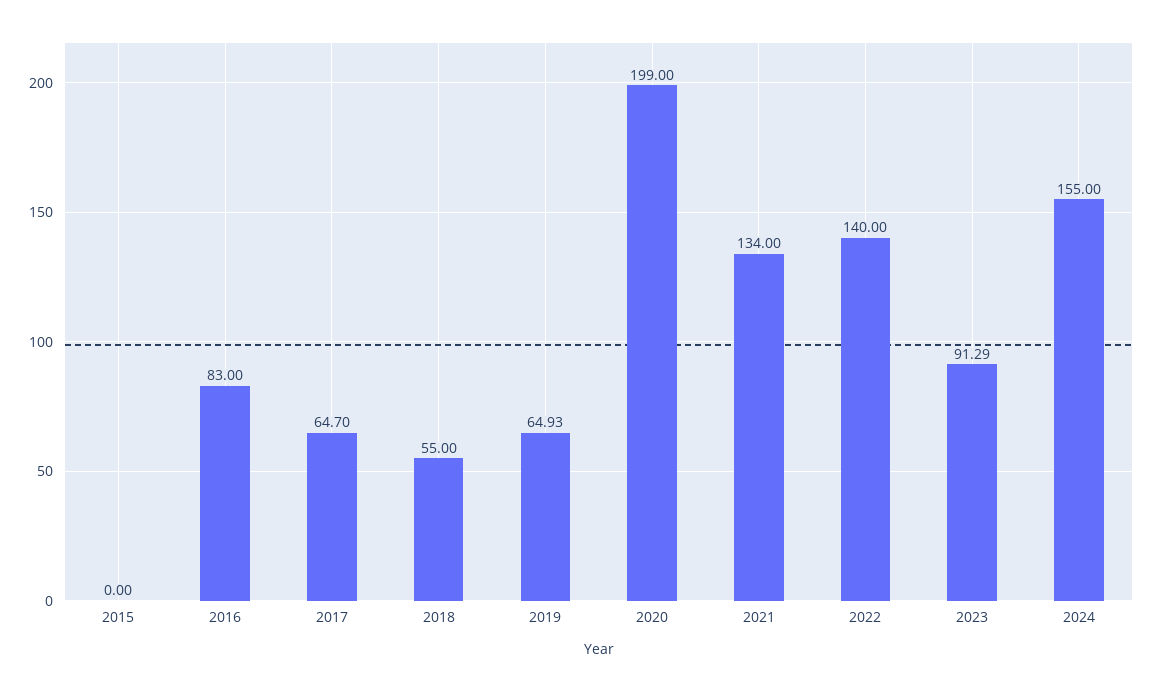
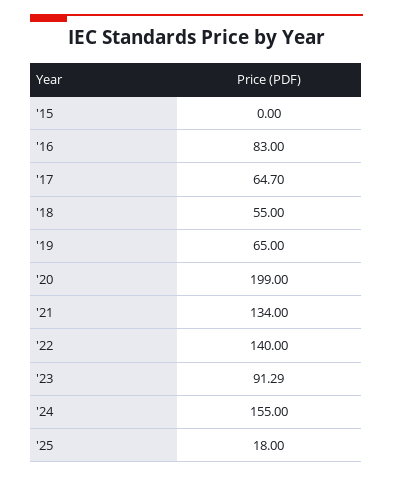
2019: 64.93 -> 65
'25: none -> 18

